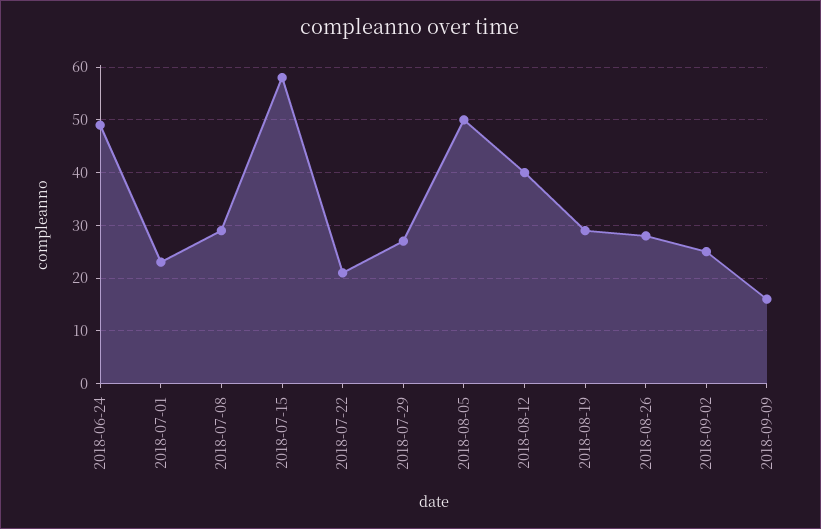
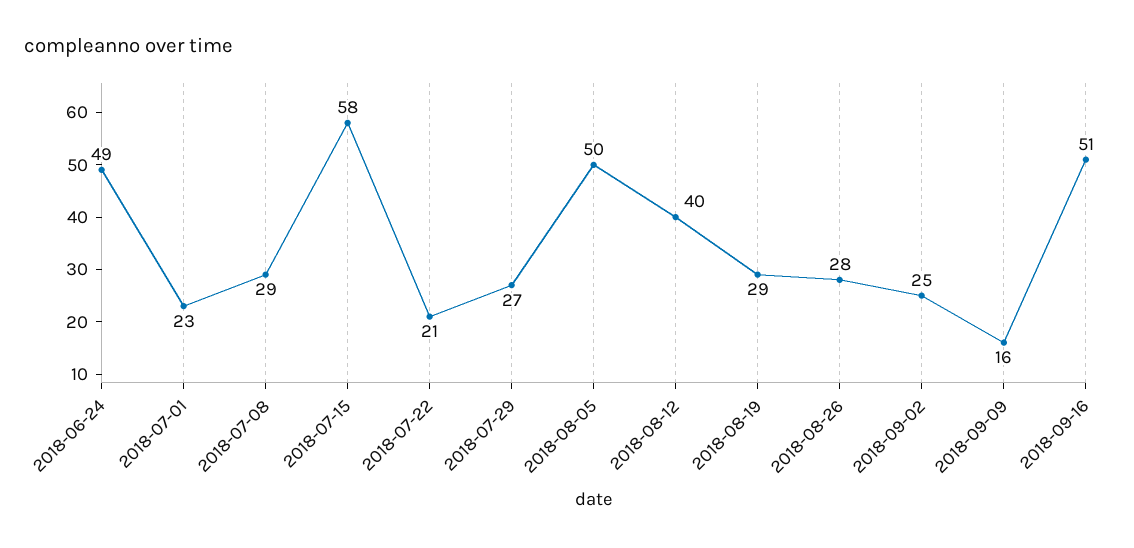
2018-09-16: none -> 51

